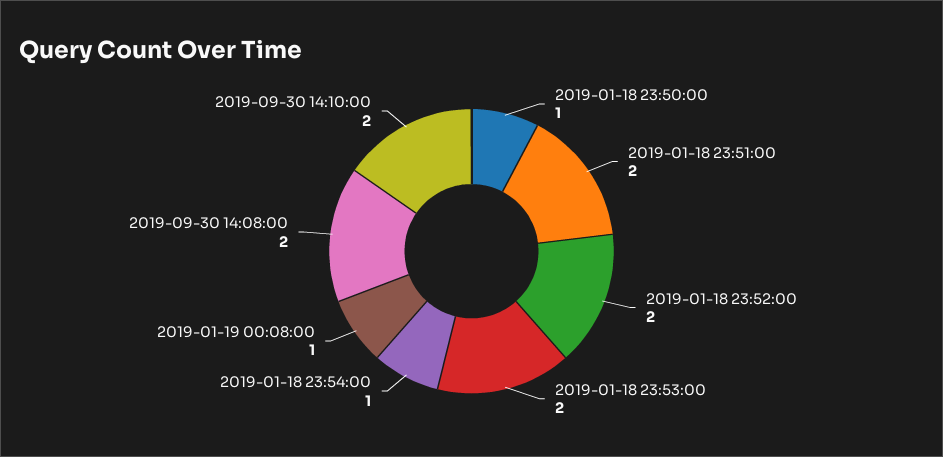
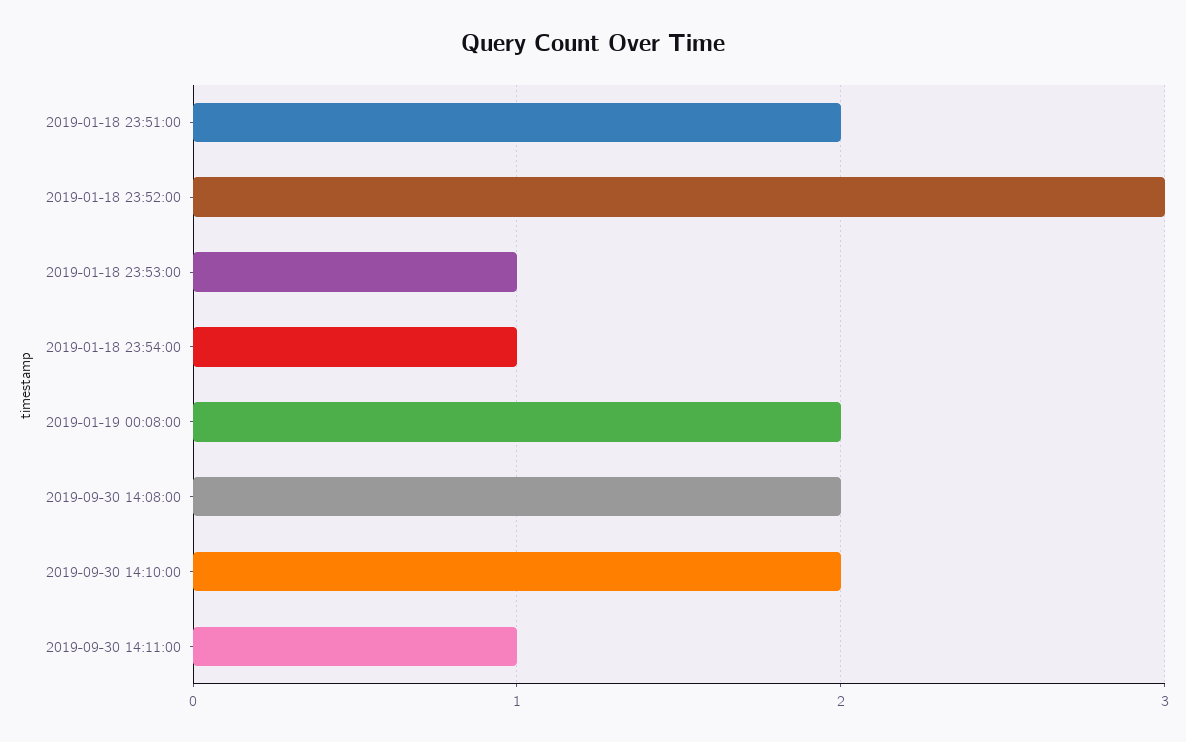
2019-01-18 23:50:00: 1 -> none
2019-01-18 23:52:00: 2 -> 3
2019-01-18 23:53:00: 2 -> 1
2019-01-19 00:08:00: 1 -> 2
2019-09-30 14:11:00: none -> 1

